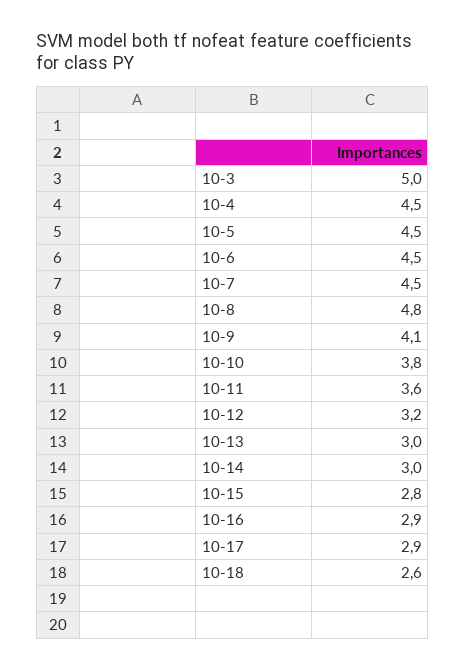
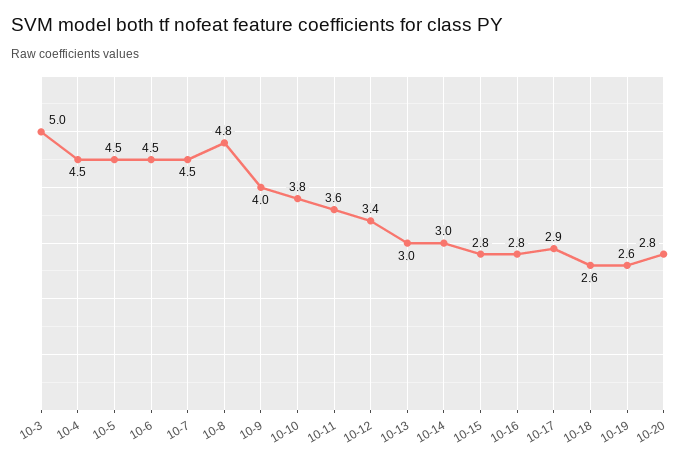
10-9: 4.1 -> 4
10-12: 3.2 -> 3.4
10-16: 2.9 -> 2.8
10-19: none -> 2.6
10-20: none -> 2.8

